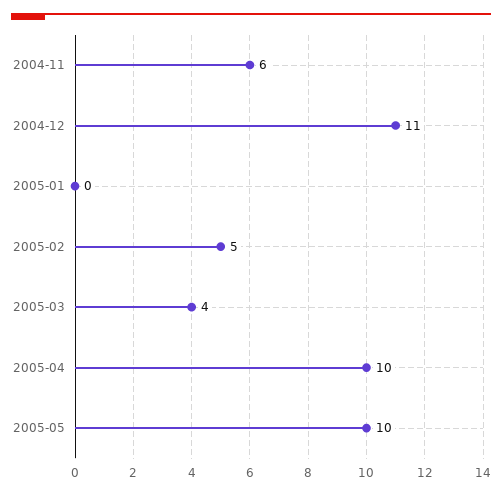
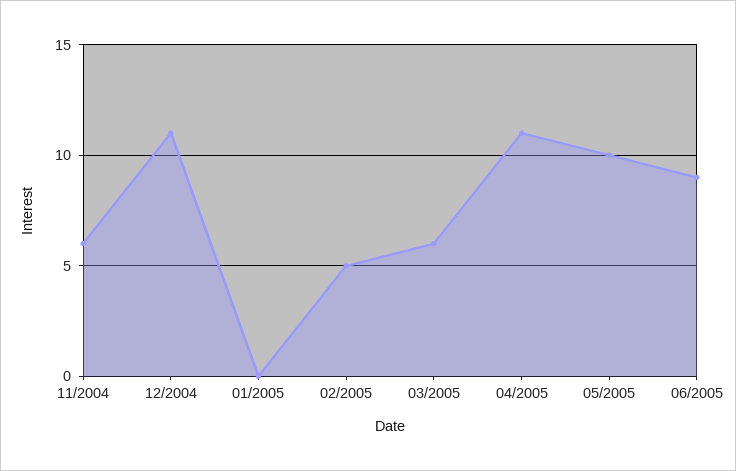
2005-03: 4 -> 6
2005-04: 10 -> 11
06/2005: none -> 9

